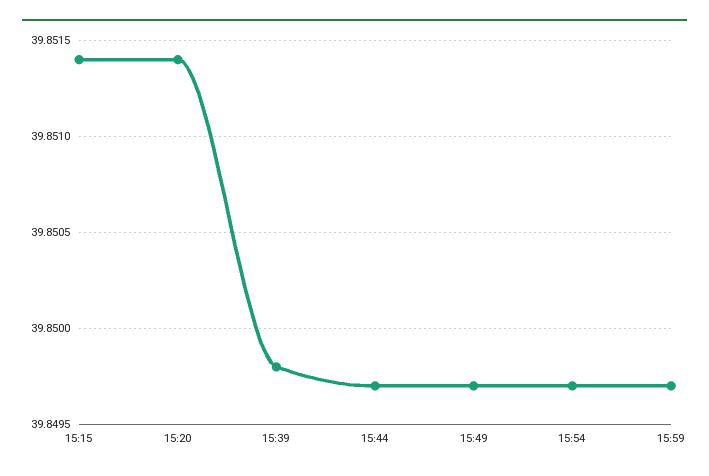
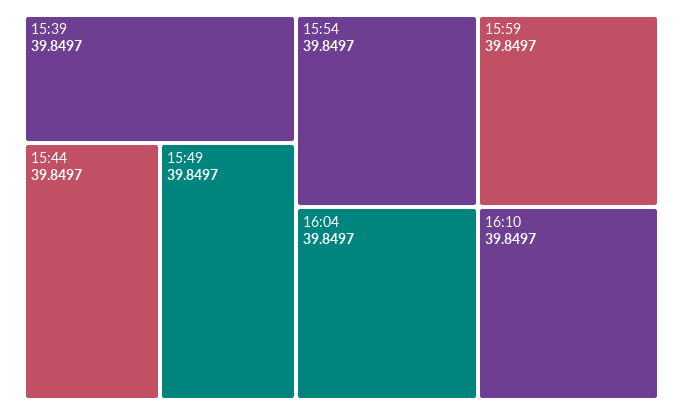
15:15: 39.8514 -> none
15:20: 39.8514 -> none
15:39: 39.8498 -> 39.8497
16:04: none -> 39.8497
16:10: none -> 39.8497

